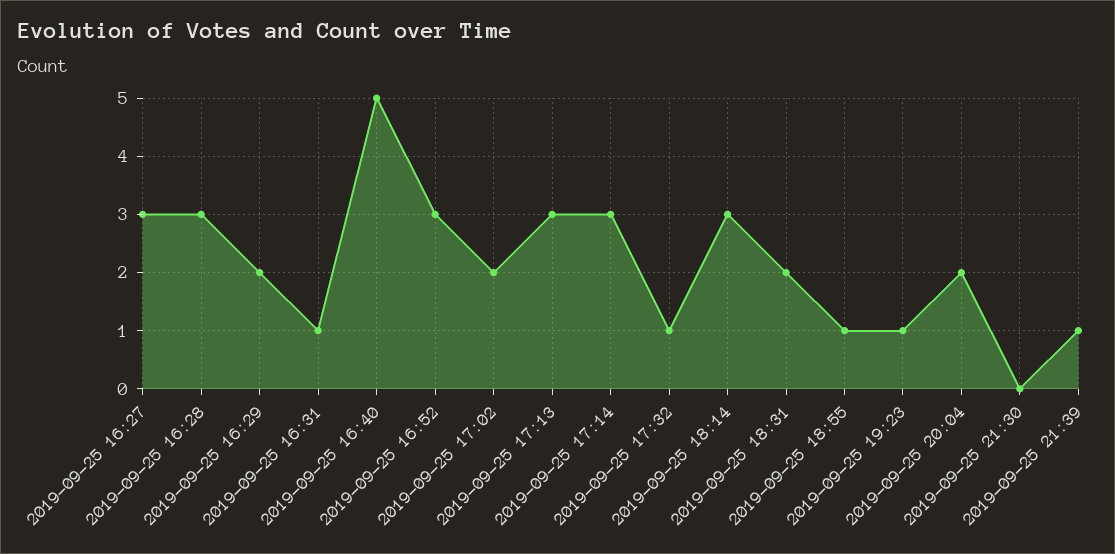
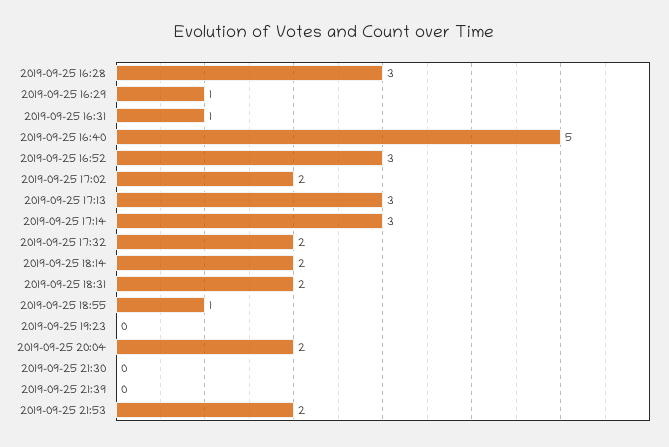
2019-09-25 16:27: 3 -> none
2019-09-25 16:29: 2 -> 1
2019-09-25 17:32: 1 -> 2
2019-09-25 18:14: 3 -> 2
2019-09-25 19:23: 1 -> 0
2019-09-25 21:39: 1 -> 0
2019-09-25 21:53: none -> 2

